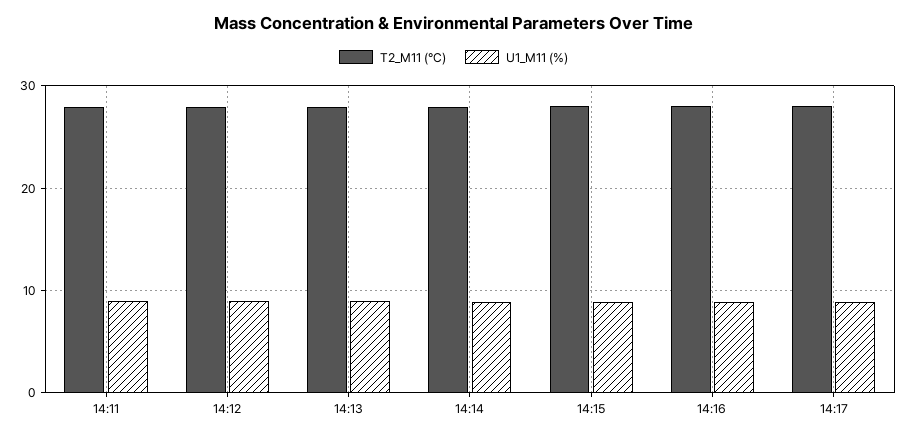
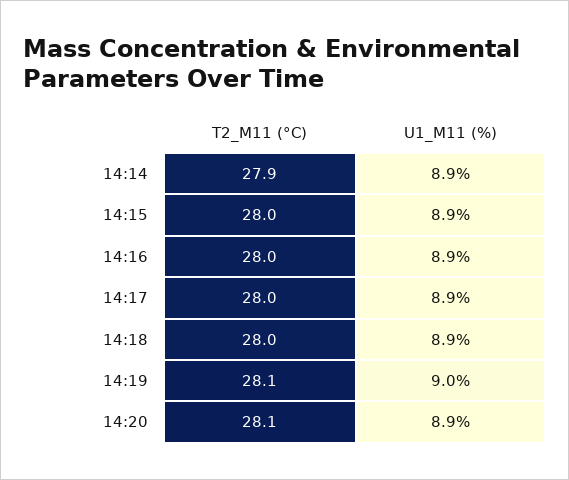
T2_M11 (°C), 14:11: 28 -> none
U1_M11 (%), 14:11: 9 -> none
T2_M11 (°C), 14:12: 28 -> none
U1_M11 (%), 14:12: 9 -> none
T2_M11 (°C), 14:13: 28 -> none
U1_M11 (%), 14:13: 9 -> none
T2_M11 (°C), 14:18: none -> 28
U1_M11 (%), 14:18: none -> 8.9
T2_M11 (°C), 14:19: none -> 28.1
U1_M11 (%), 14:19: none -> 9
T2_M11 (°C), 14:20: none -> 28.1
U1_M11 (%), 14:20: none -> 8.9

